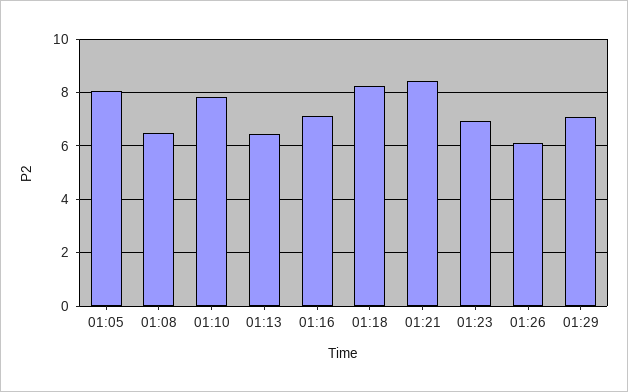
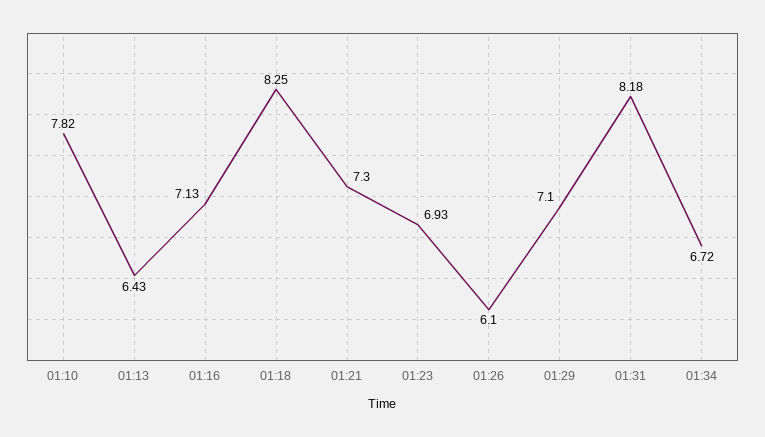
01:05: 8 -> none
01:08: 6.5 -> none
01:21: 8.5 -> 7.3
01:31: none -> 8.18
01:34: none -> 6.72

